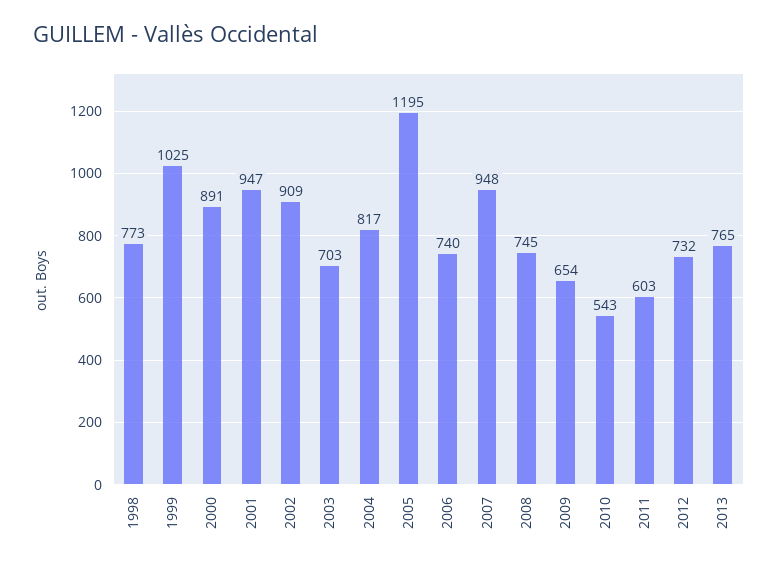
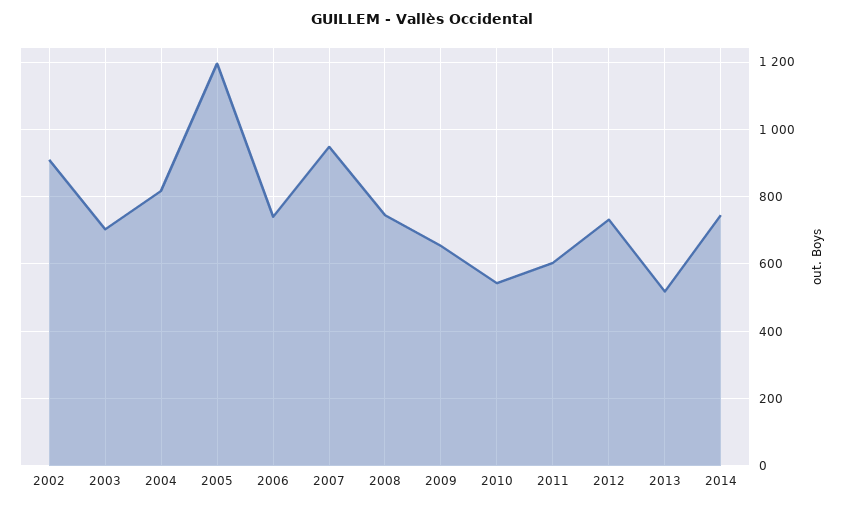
1998: 773 -> none
1999: 1025 -> none
2000: 891 -> none
2001: 947 -> none
2013: 765 -> 520
2014: none -> 740

